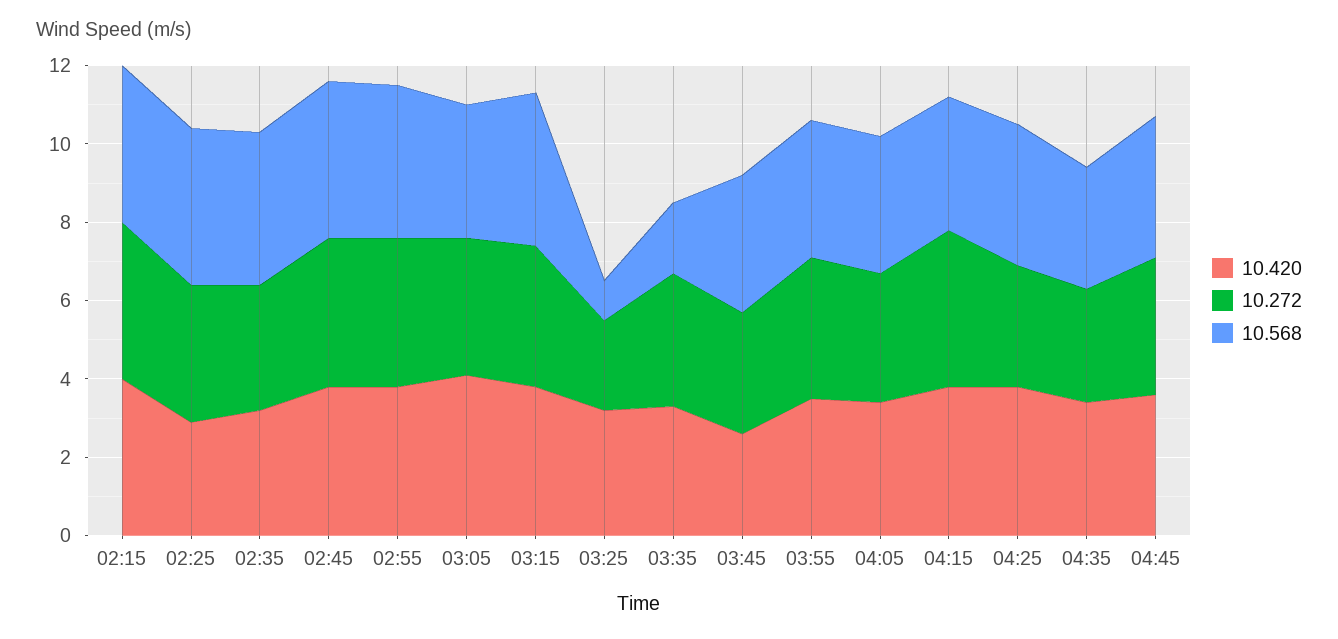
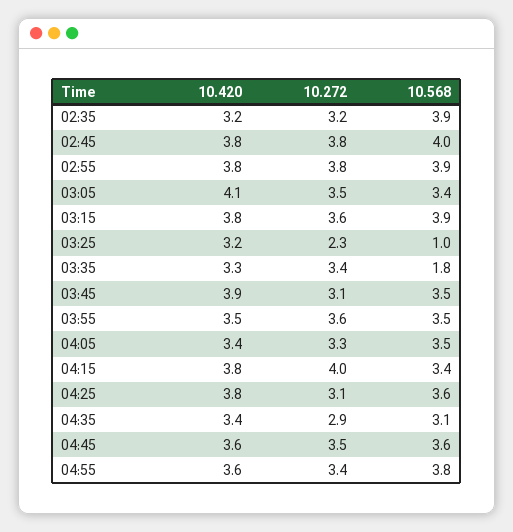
10.420, 02:15: 4 -> none
10.272, 02:15: 4 -> none
10.568, 02:15: 4 -> none
10.420, 02:25: 3 -> none
10.272, 02:25: 3.5 -> none
10.568, 02:25: 4 -> none
10.420, 03:45: 2.5 -> 3.9
10.420, 04:55: none -> 3.6
10.272, 04:55: none -> 3.4
10.568, 04:55: none -> 3.8

